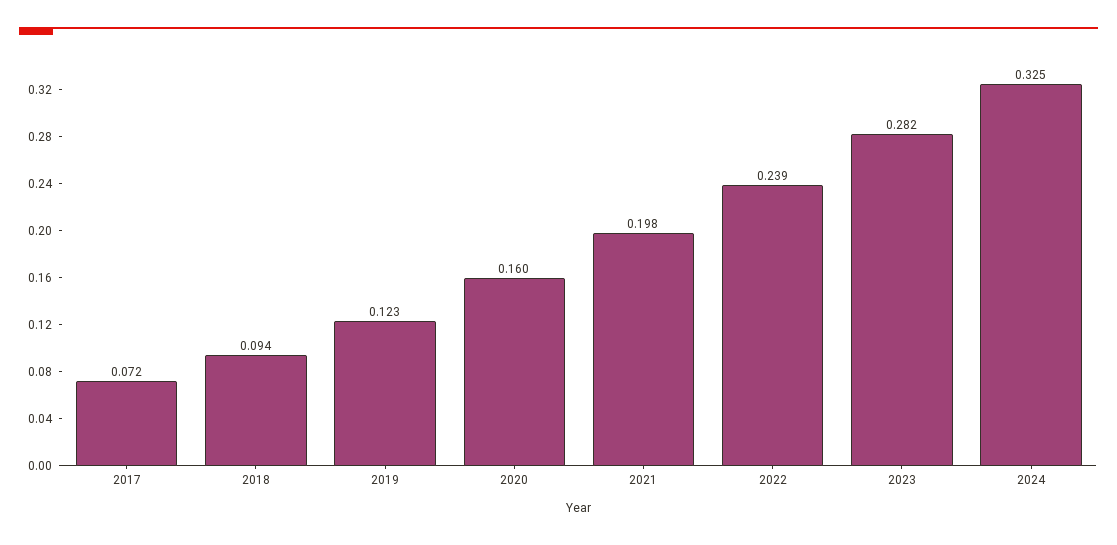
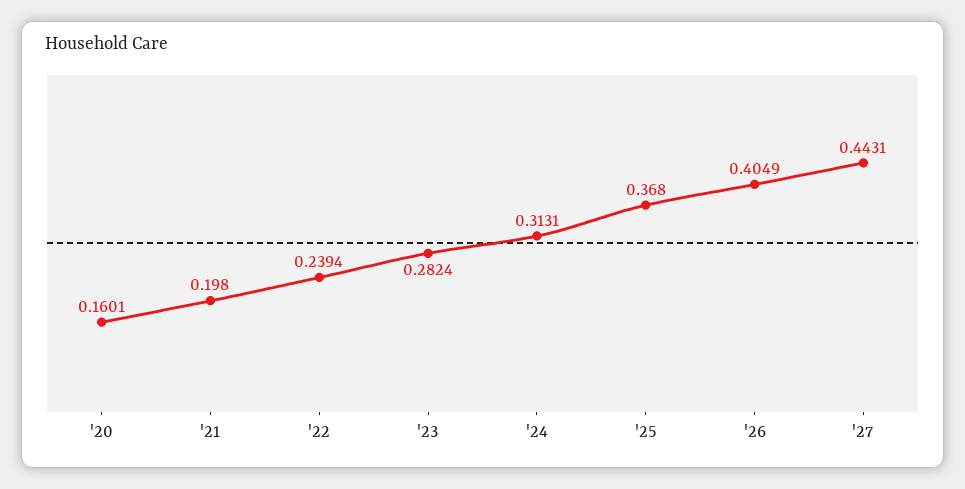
2017: 0.072 -> none
2018: 0.094 -> none
2019: 0.123 -> none
2024: 0.325 -> 0.3131
'25: none -> 0.368
'26: none -> 0.4049
'27: none -> 0.4431

